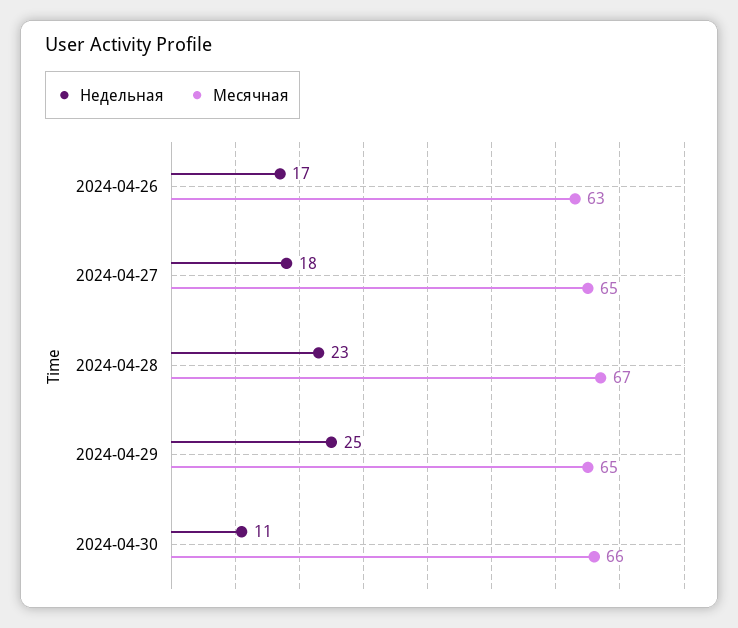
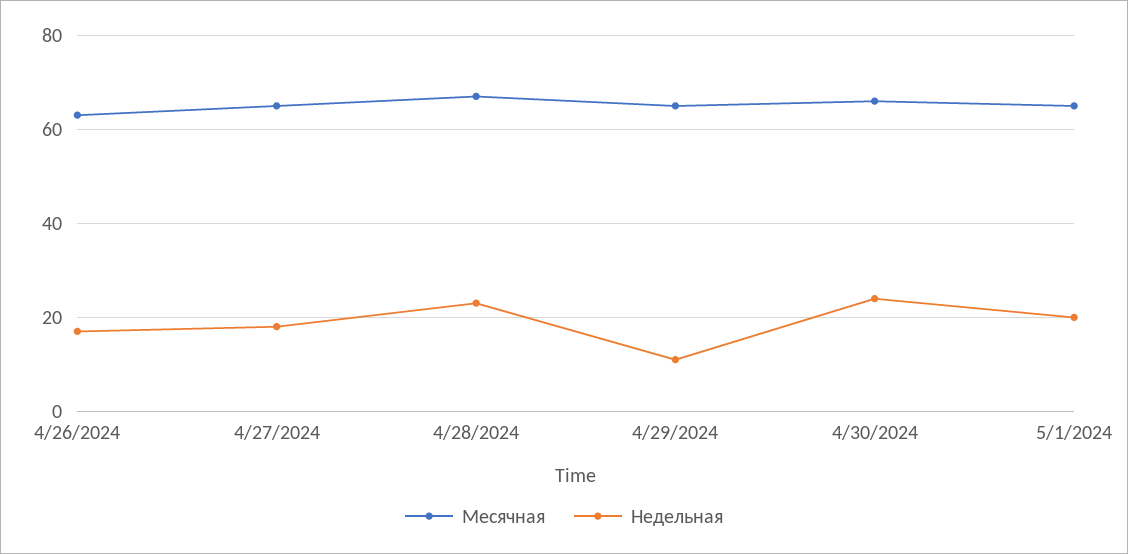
Недельная, 2024-04-29: 25 -> 10
Недельная, 2024-04-30: 11 -> 25
Месячная, 5/1/2024: none -> 65
Недельная, 5/1/2024: none -> 20

